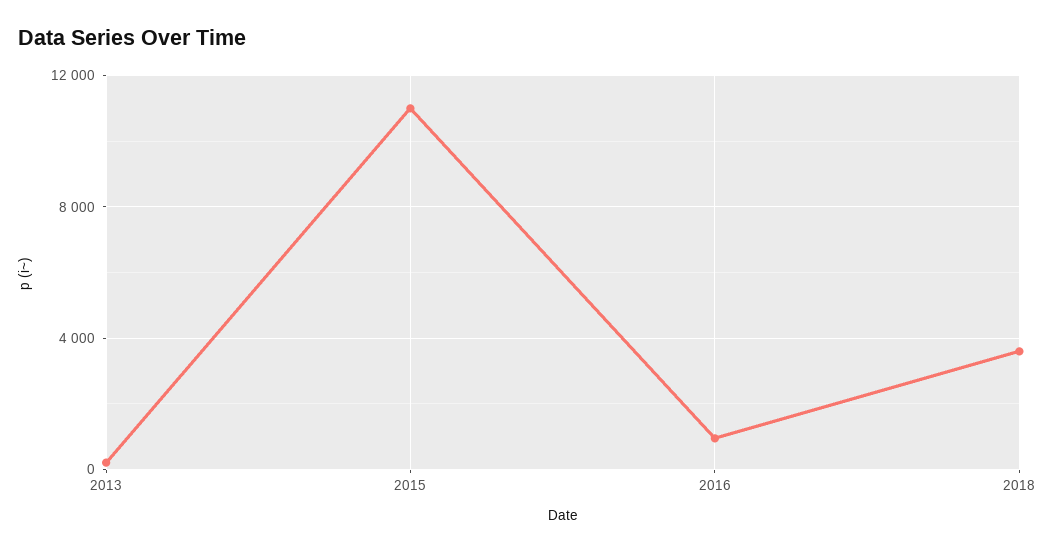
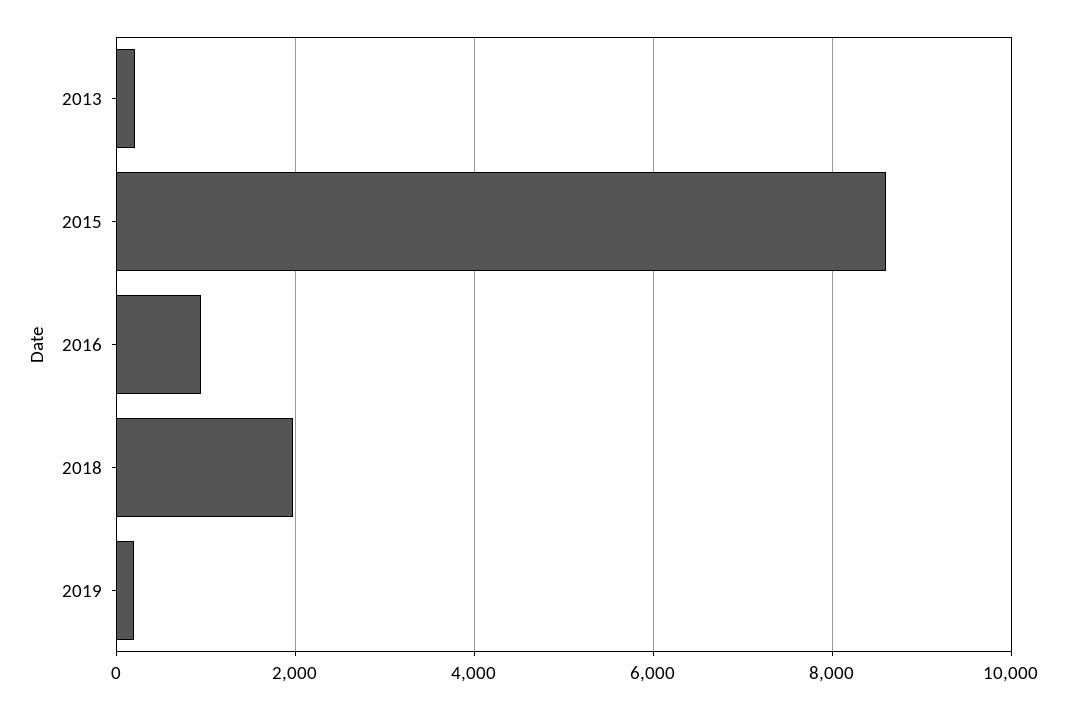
2015: 11000 -> 8600
2018: 3500 -> 2000
2019: none -> 200

